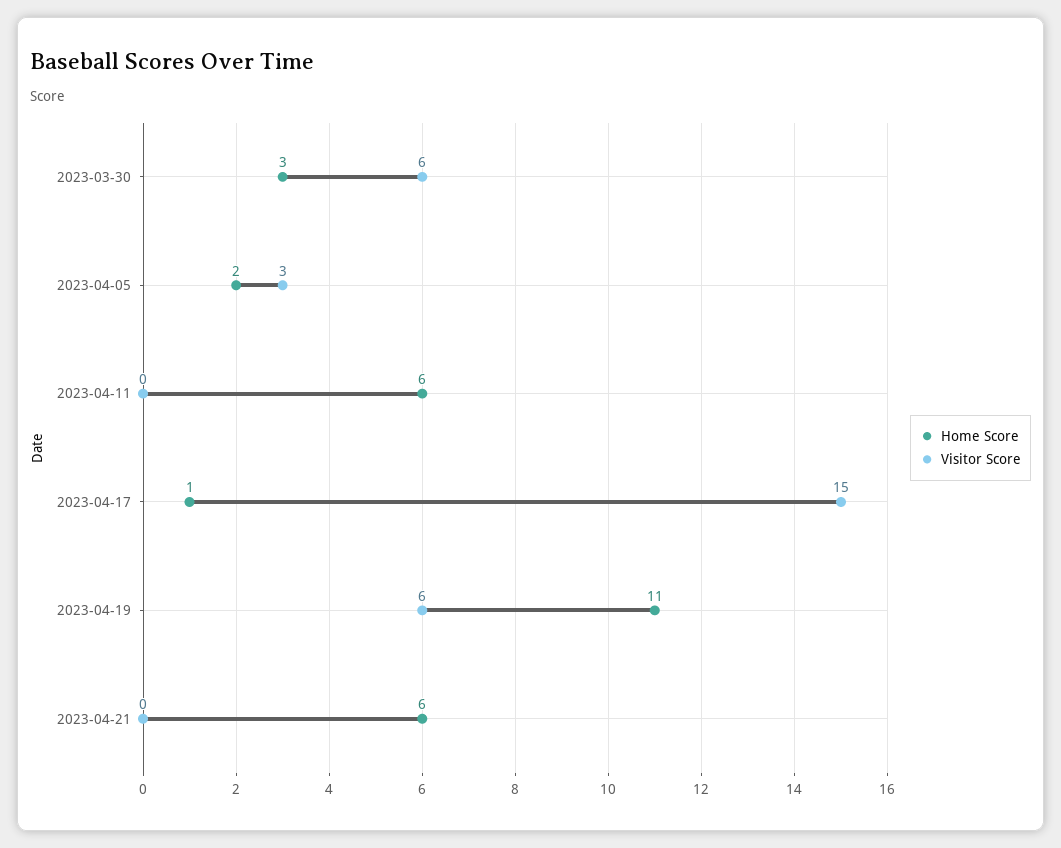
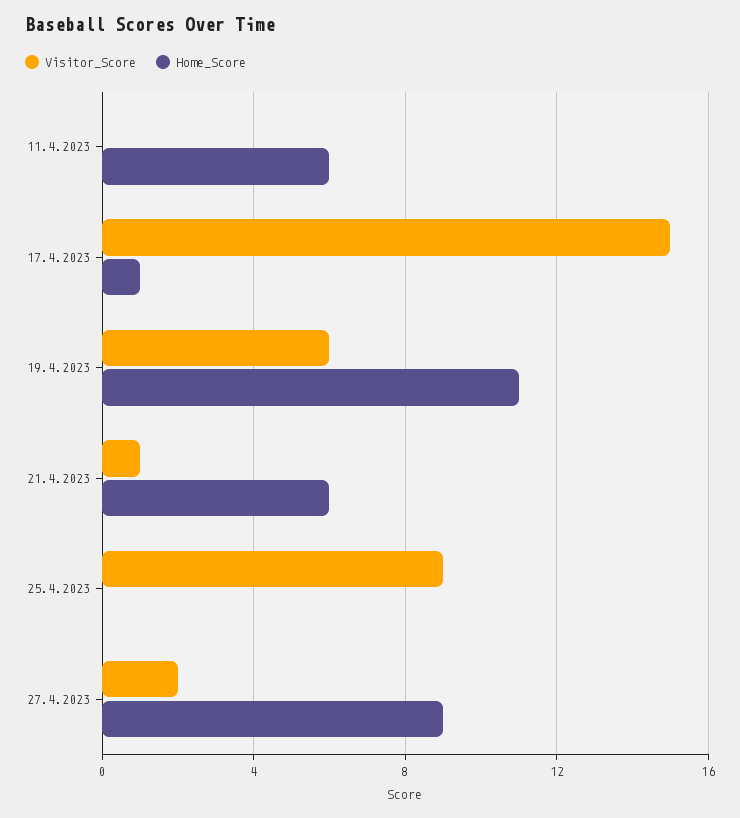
Home Score, 2023-03-30: 3 -> none
Visitor Score, 2023-03-30: 6 -> none
Home Score, 2023-04-05: 2 -> none
Visitor Score, 2023-04-05: 3 -> none
Visitor Score, 2023-04-21: 0 -> 1
Visitor Score, 25.4.2023: none -> 9
Home Score, 25.4.2023: none -> 0
Visitor Score, 27.4.2023: none -> 2
Home Score, 27.4.2023: none -> 9

